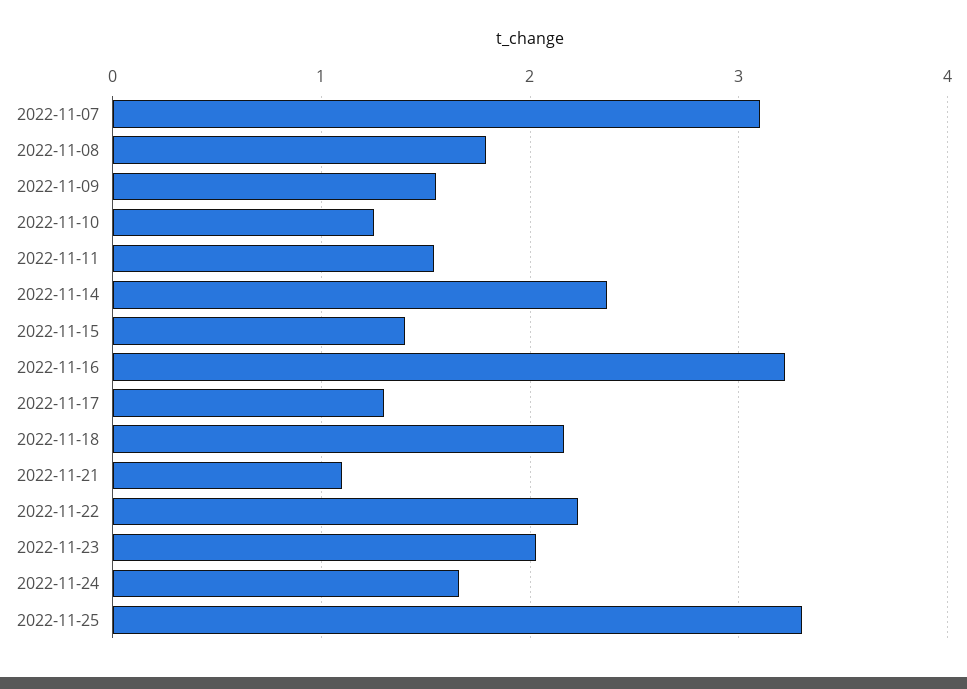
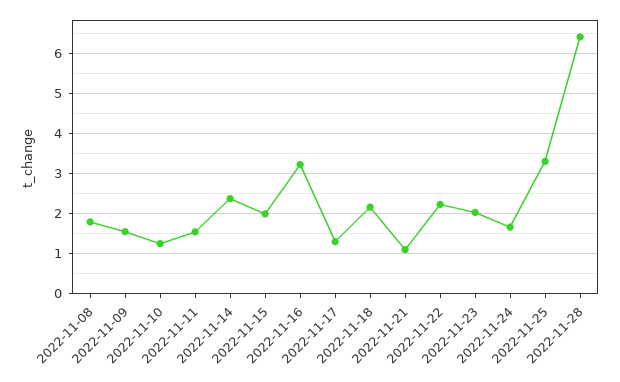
2022-11-07: 3.1 -> none
2022-11-15: 1.4 -> 2
2022-11-28: none -> 6.4

